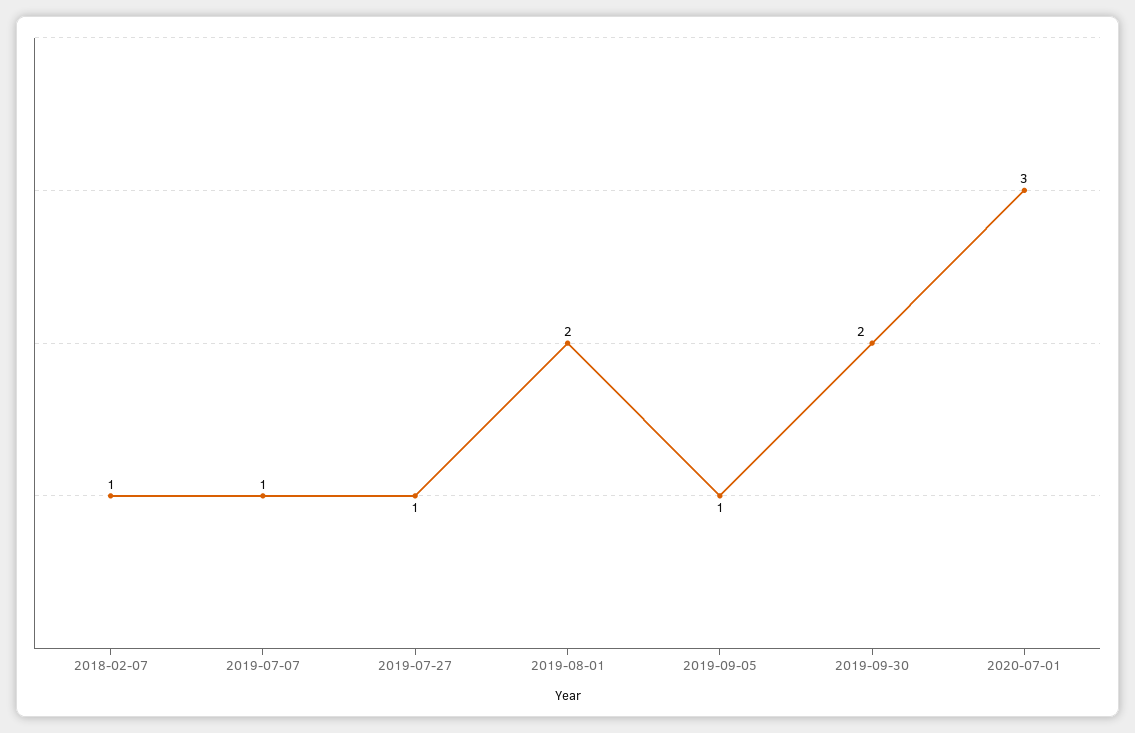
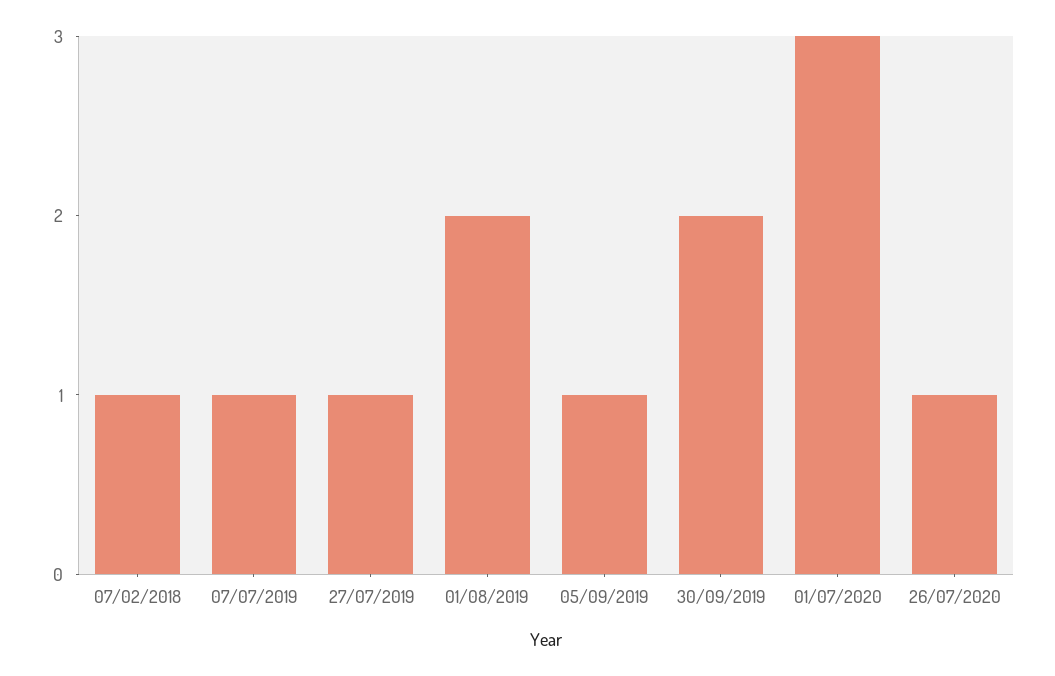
26/07/2020: none -> 1

